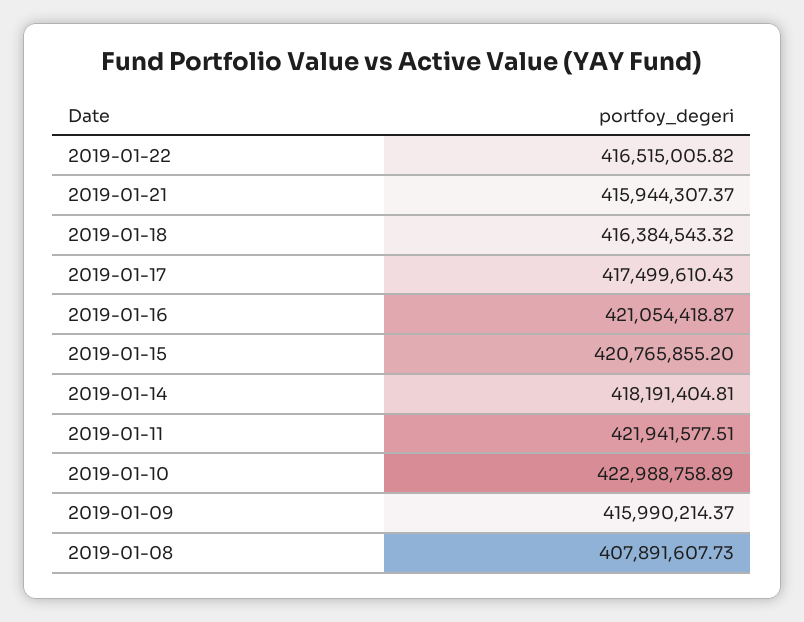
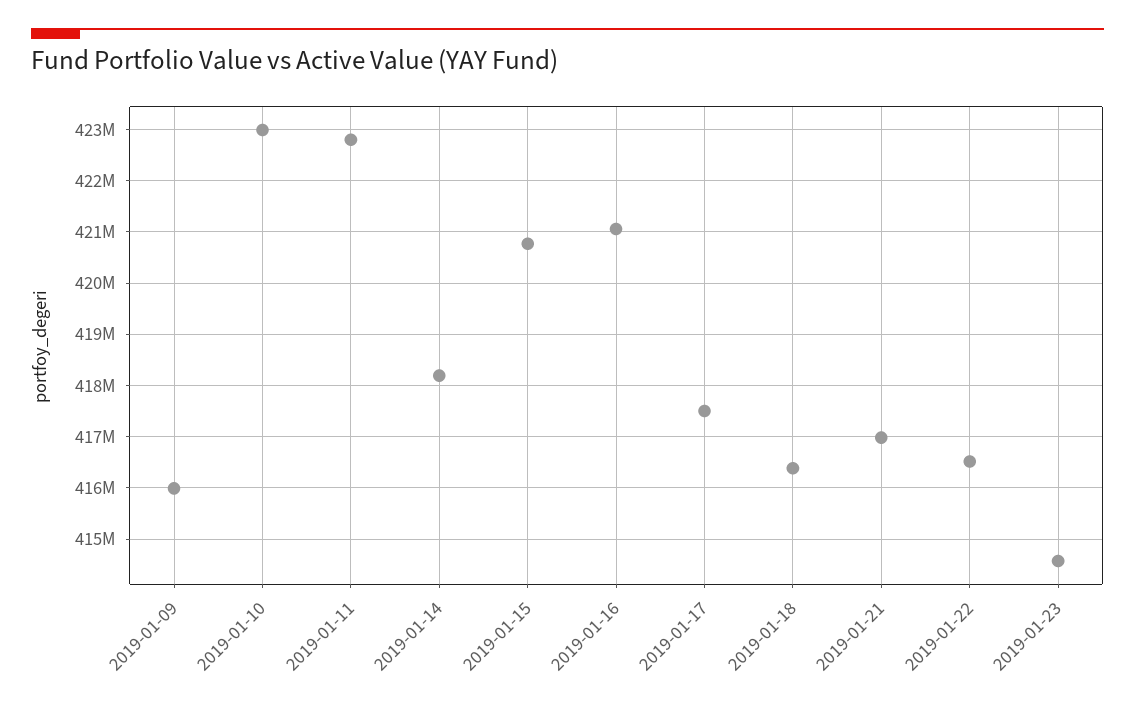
2019-01-21: 415944307.37 -> 417000000
2019-01-11: 421941577.51 -> 422800000
2019-01-08: 407891607.73 -> none
2019-01-23: none -> 414600000

